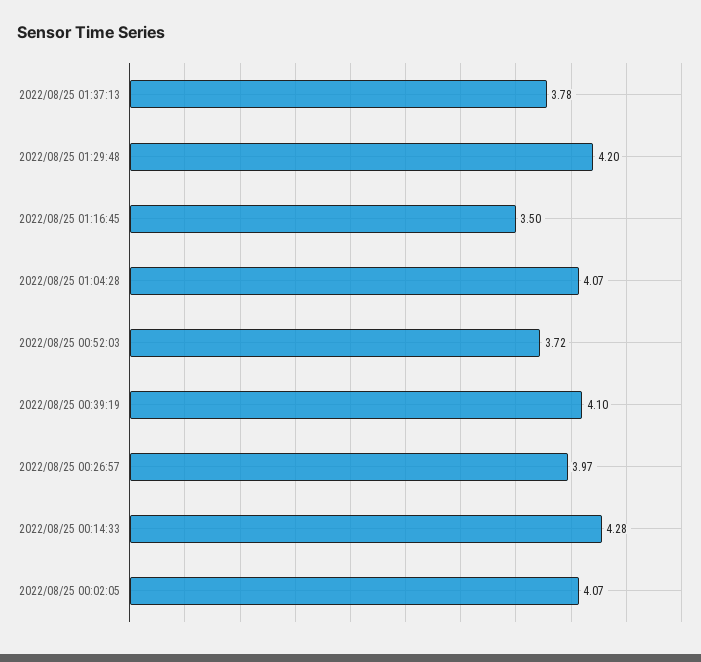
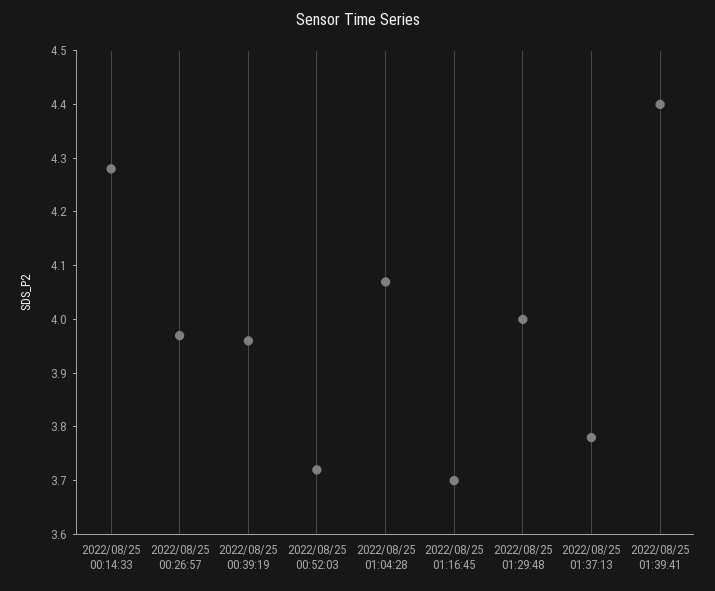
2022/08/25 01:29:48: 4.2 -> 4
2022/08/25 01:16:45: 3.5 -> 3.7
2022/08/25 00:39:19: 4.1 -> 3.95
2022/08/25 00:02:05: 4.07 -> none
2022/08/25 01:39:41: none -> 4.4

